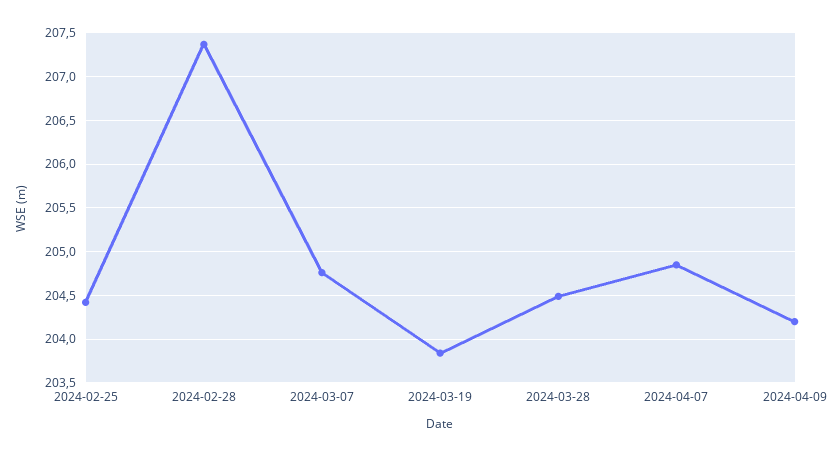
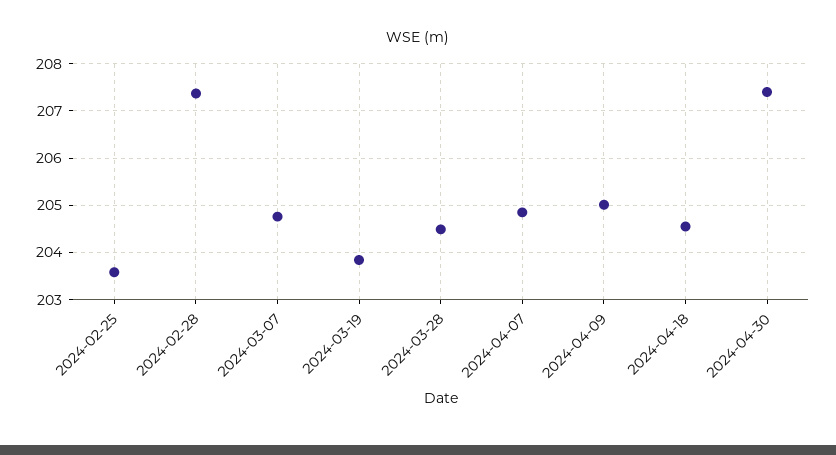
2024-02-25: 204.4 -> 203.6
2024-04-09: 204.2 -> 205
2024-04-18: none -> 204.6
2024-04-30: none -> 207.4

